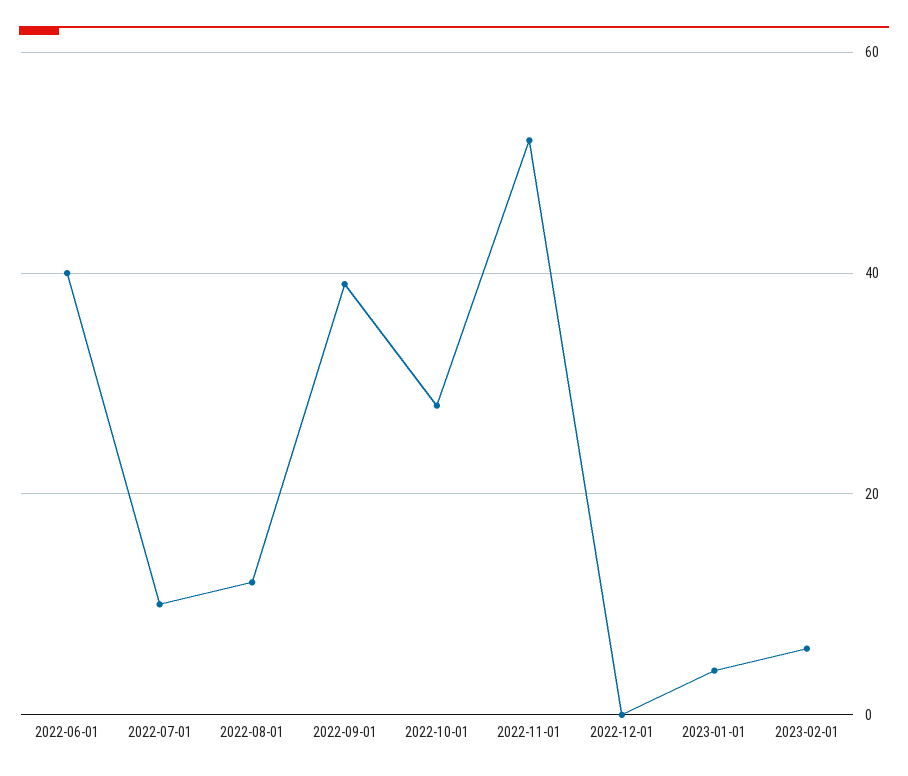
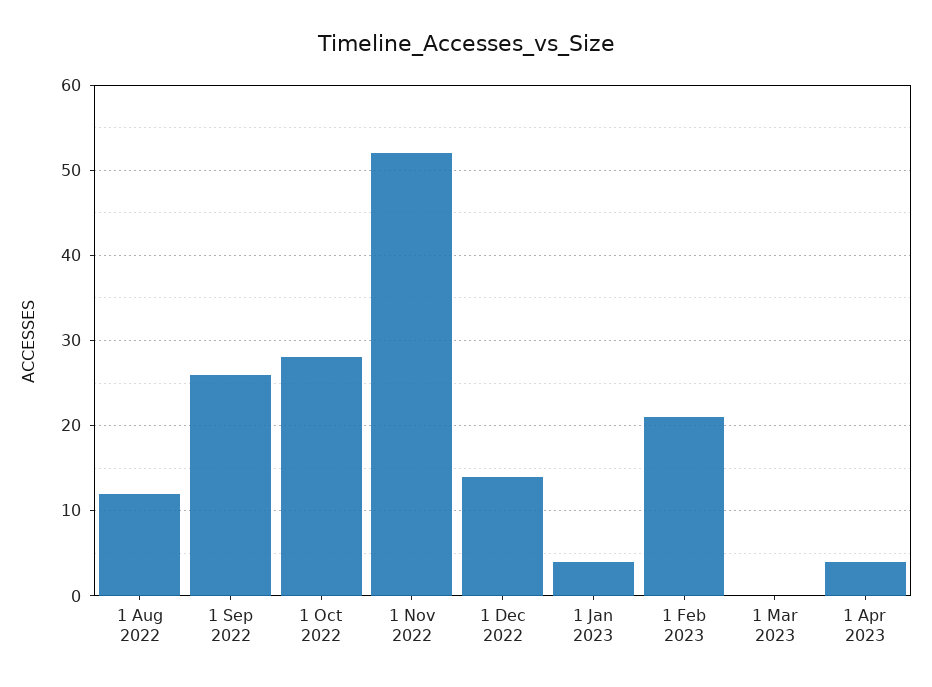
2022-06-01: 40 -> none
2022-07-01: 10 -> none
2022-09-01: 40 -> 26
2022-12-01: 0 -> 14
2023-02-01: 5 -> 21
1 Mar 2023: none -> 0
1 Apr 2023: none -> 4

